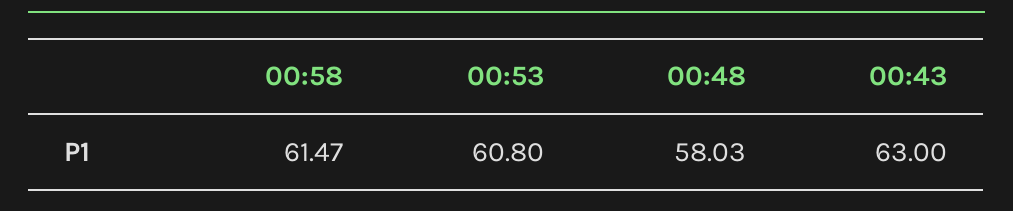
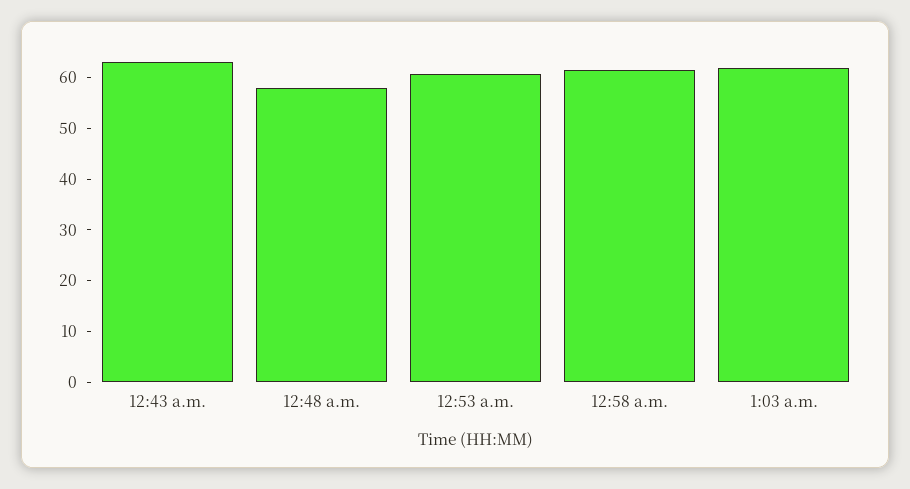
1:03 a.m.: none -> 62

